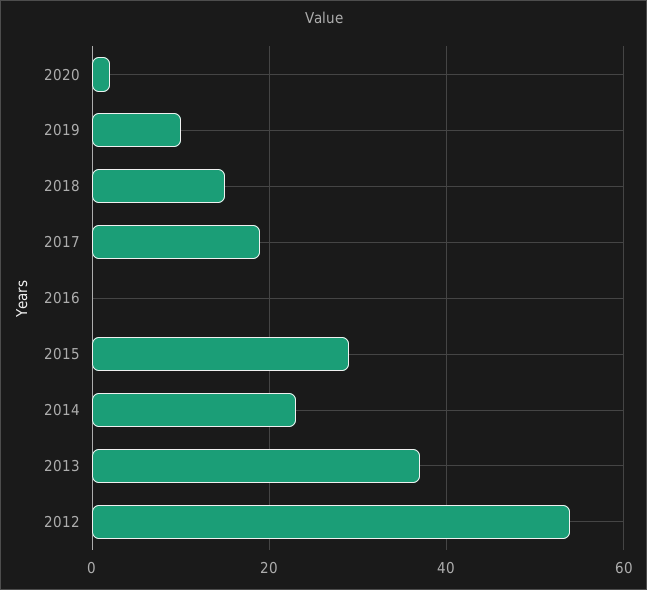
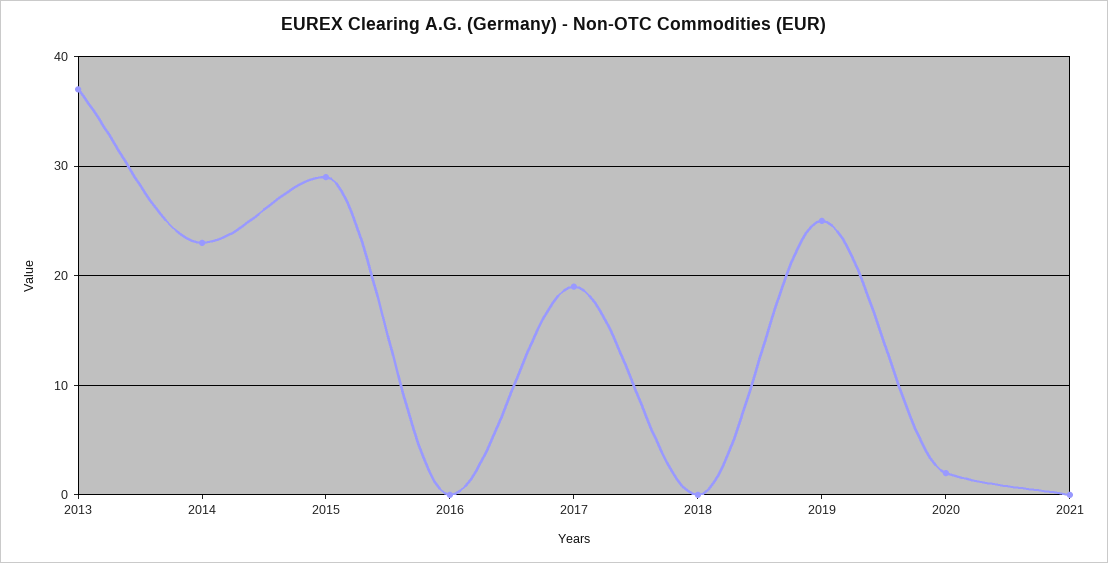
2019: 10 -> 25
2018: 15 -> 0
2012: 55 -> none
2021: none -> 0

